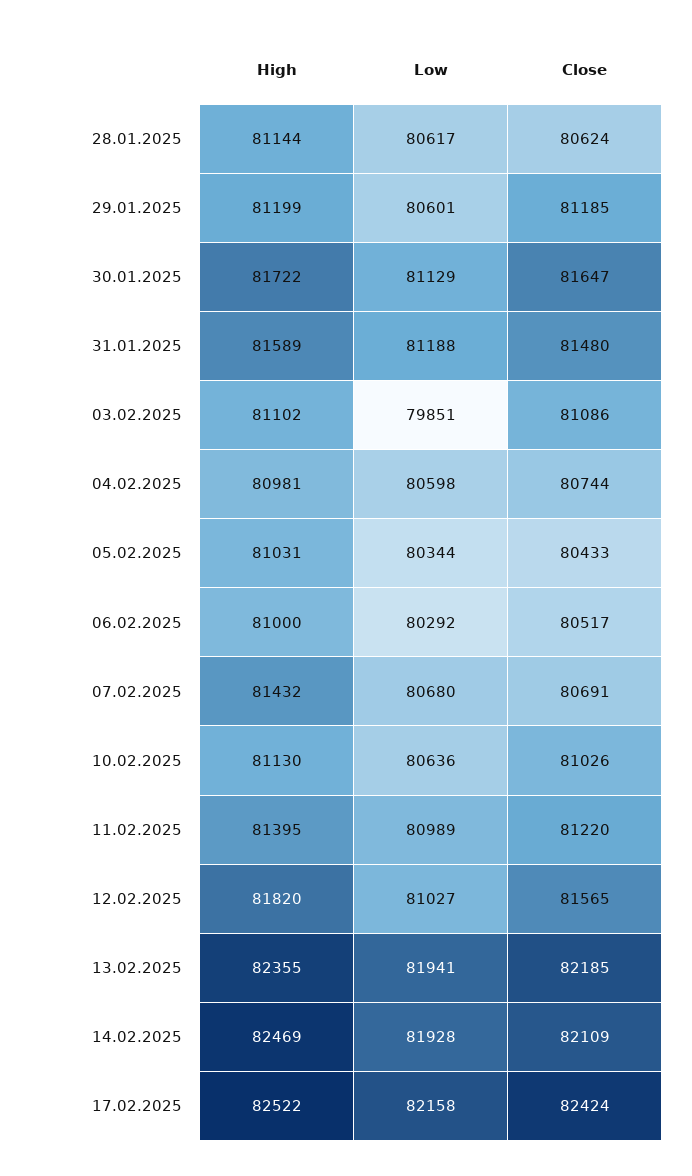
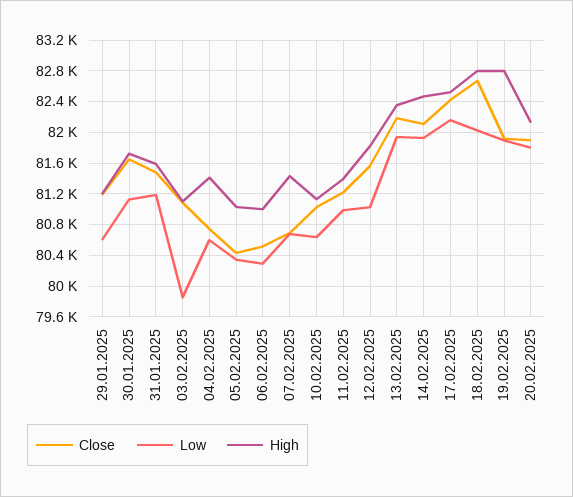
High, 28.01.2025: 81144 -> none
Low, 28.01.2025: 80617 -> none
Close, 28.01.2025: 80624 -> none
High, 04.02.2025: 80981 -> 81400
Close, 18.02.2025: none -> 82700
Low, 18.02.2025: none -> 82000
High, 18.02.2025: none -> 82800
Close, 19.02.2025: none -> 81900
Low, 19.02.2025: none -> 81900
High, 19.02.2025: none -> 82800
Close, 20.02.2025: none -> 81900
Low, 20.02.2025: none -> 81800
High, 20.02.2025: none -> 82100

